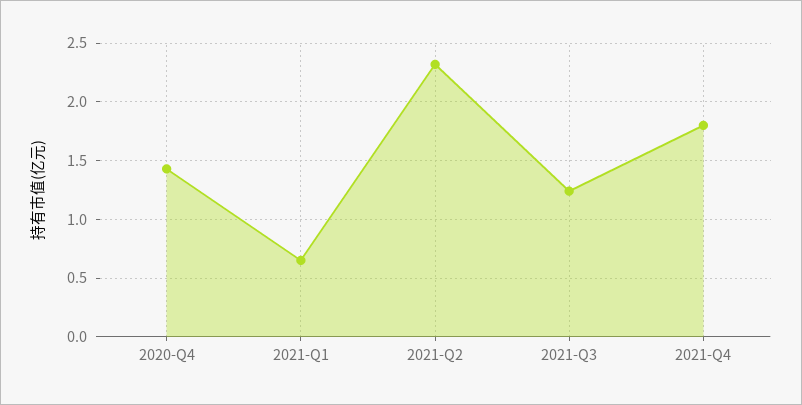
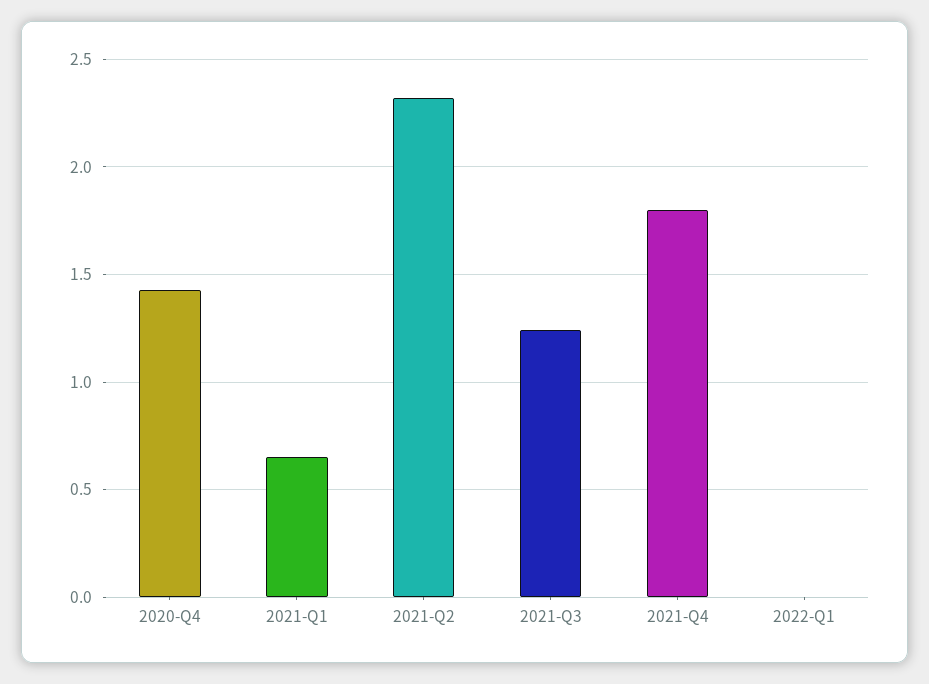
2022-Q1: none -> 0

